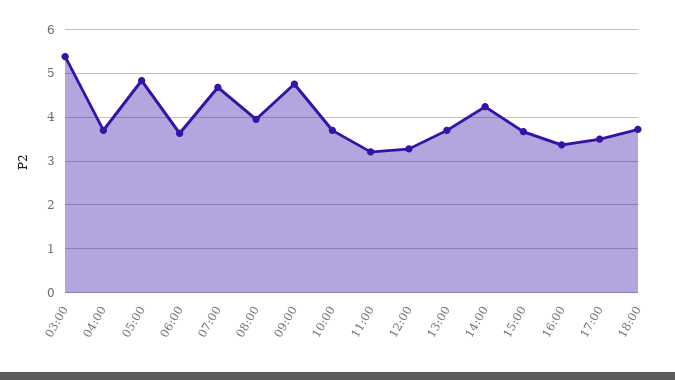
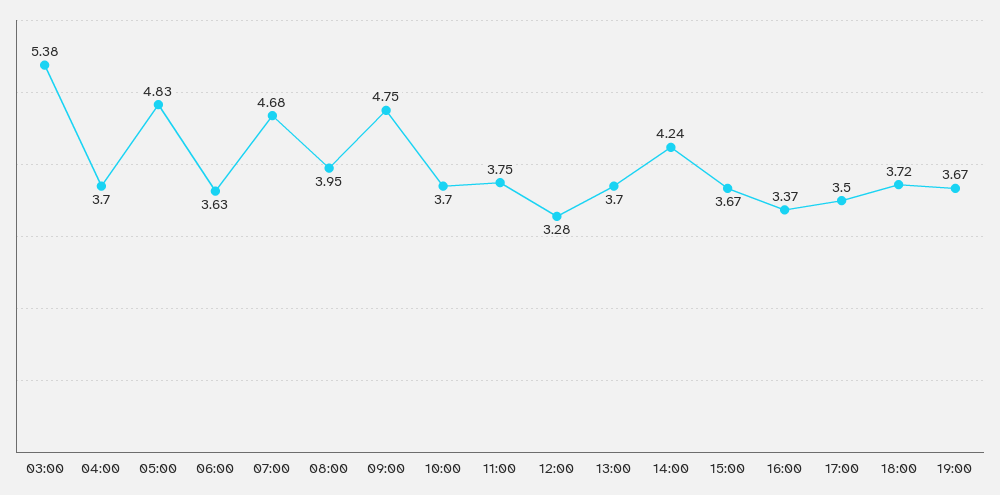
11:00: 3.2 -> 3.75
19:00: none -> 3.67

